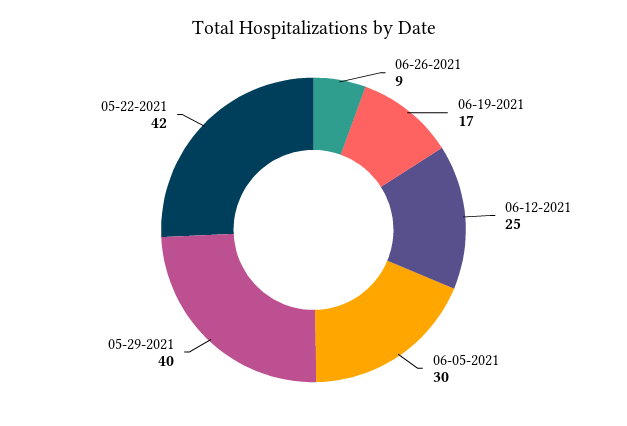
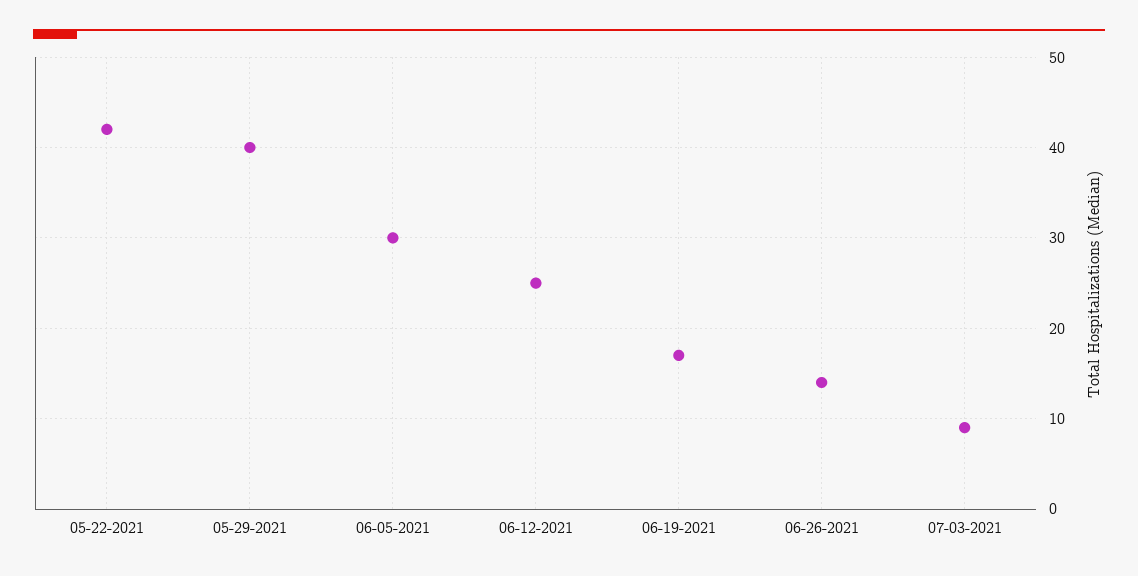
06-26-2021: 9 -> 14
07-03-2021: none -> 9

